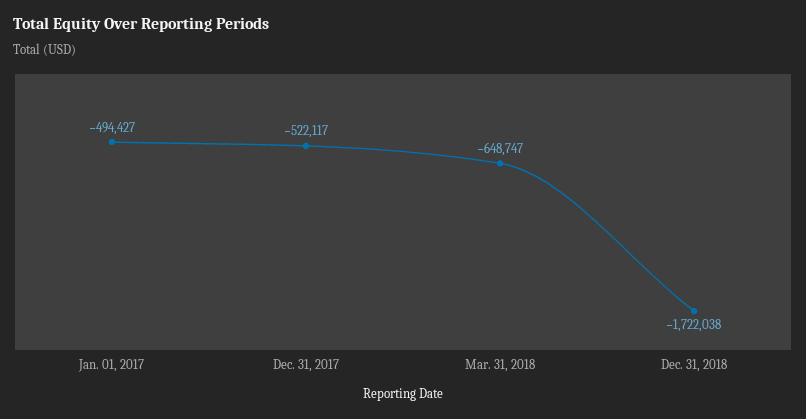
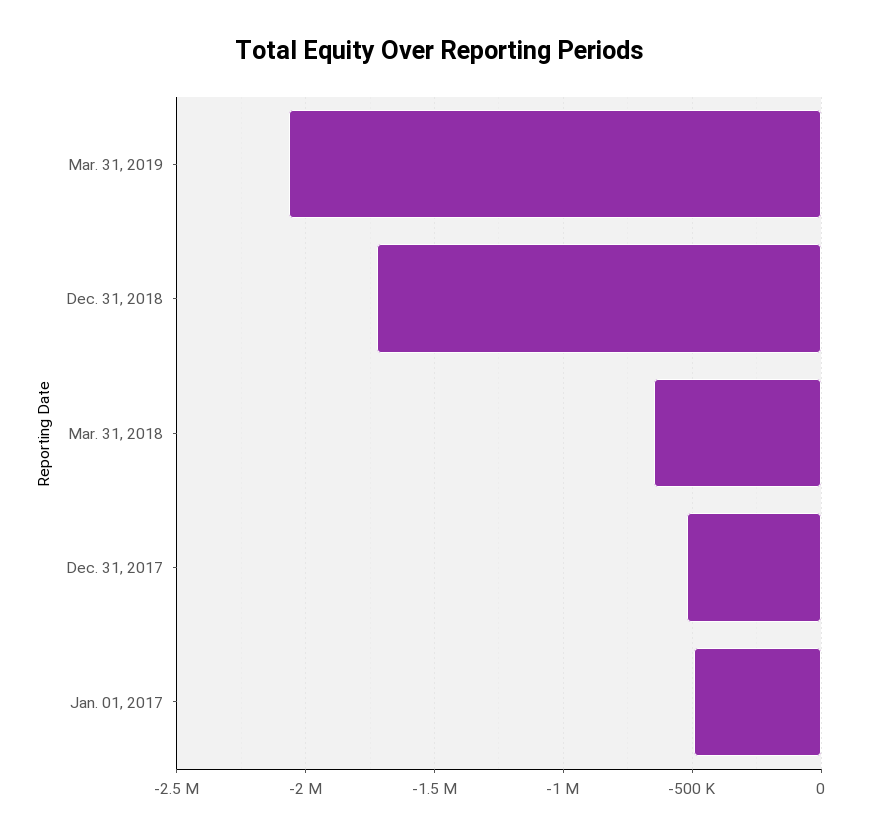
Mar. 31, 2019: none -> -2050000

